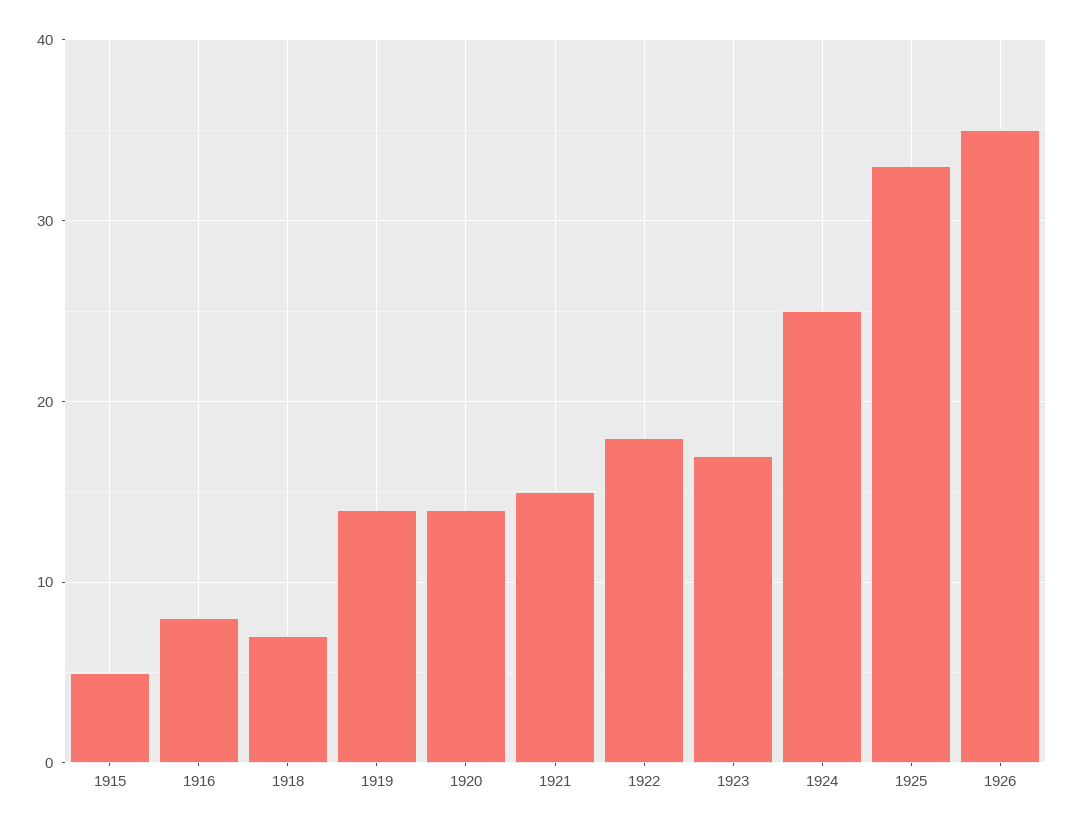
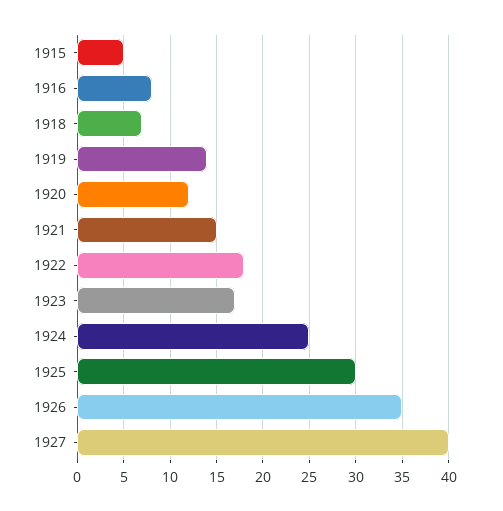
1920: 14 -> 12
1925: 33 -> 30
1927: none -> 40

